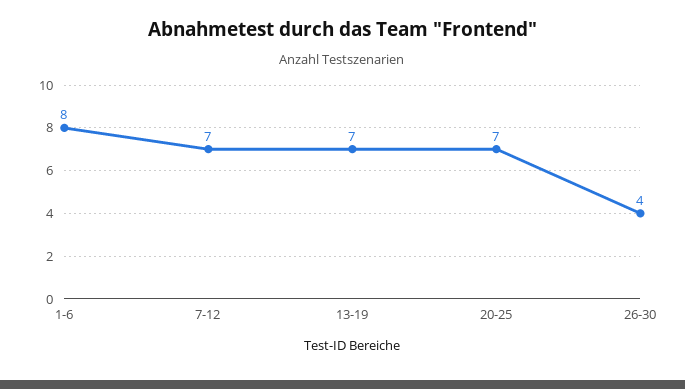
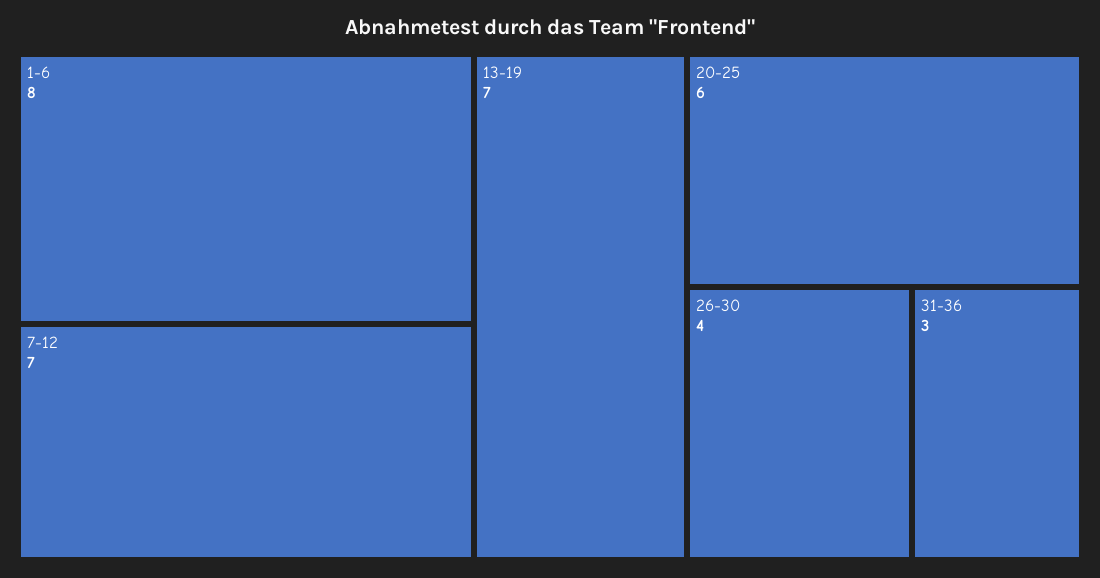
20-25: 7 -> 6
31-36: none -> 3

